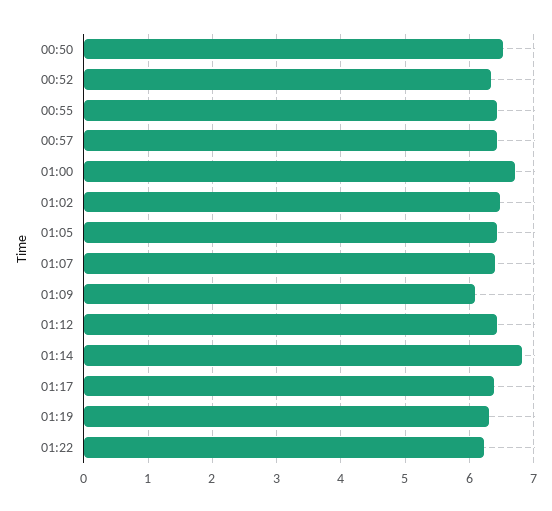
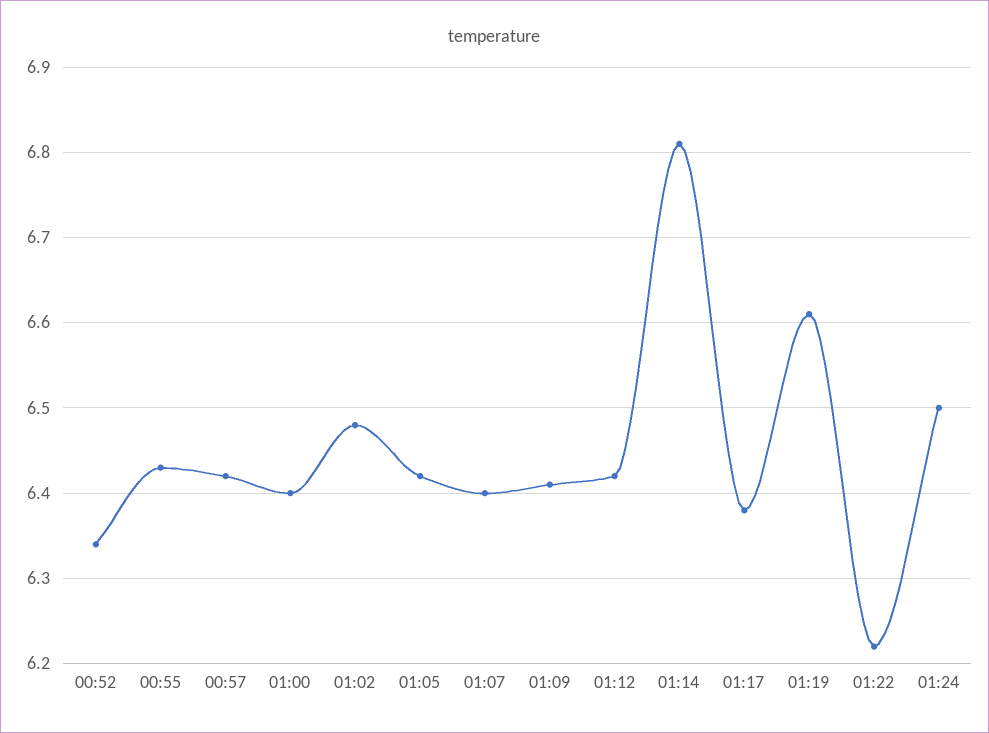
00:50: 6.5 -> none
01:00: 6.7 -> 6.4
01:09: 6.1 -> 6.41
01:19: 6.3 -> 6.61
01:24: none -> 6.5

